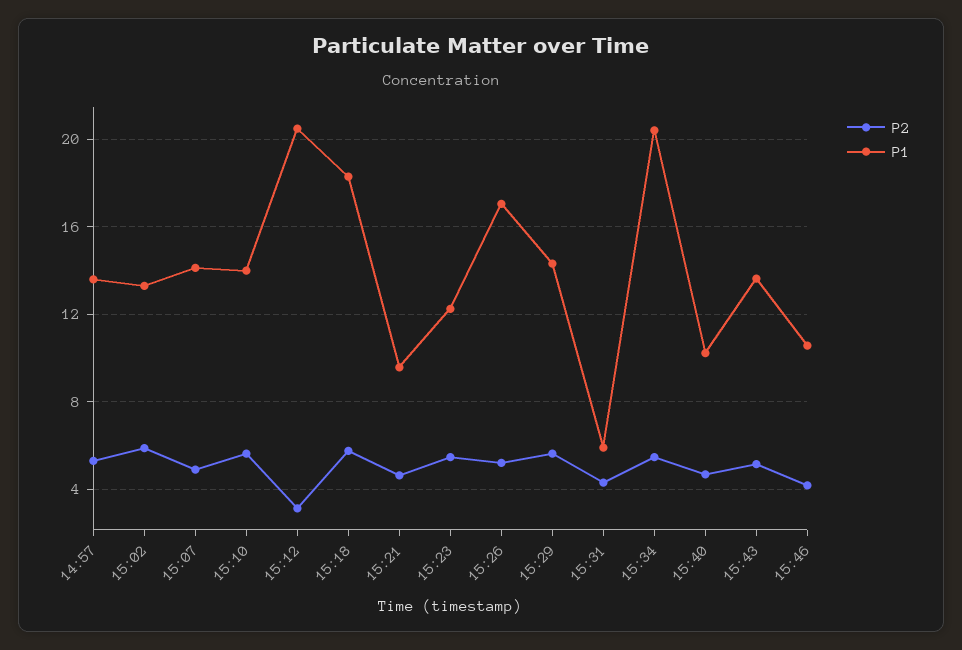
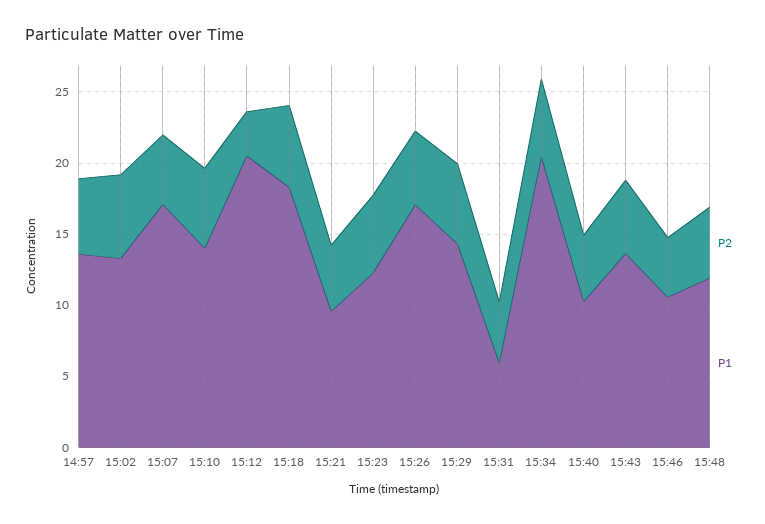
P1, 15:07: 14 -> 17
P2, 15:48: none -> 5
P1, 15:48: none -> 12

